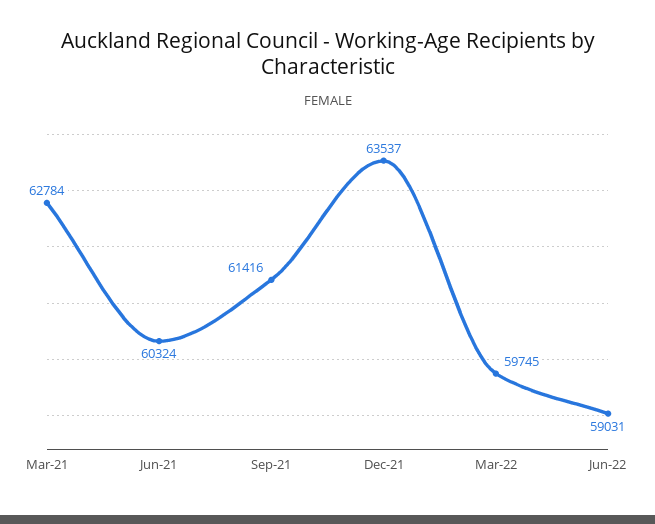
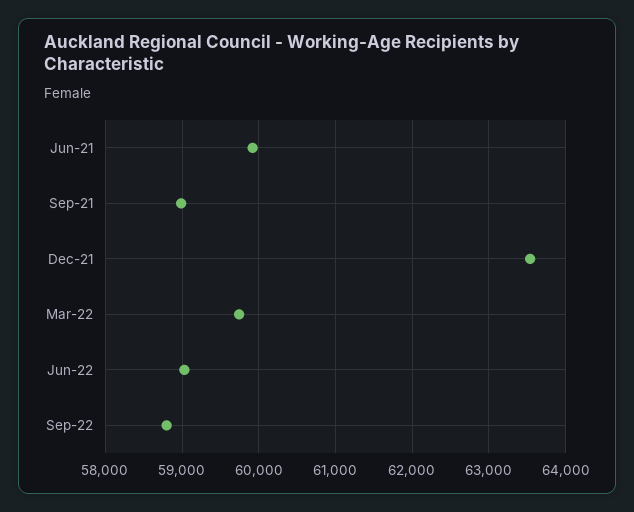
Mar-21: 62784 -> none
Jun-21: 60324 -> 59900
Sep-21: 61416 -> 59000
Sep-22: none -> 58800

